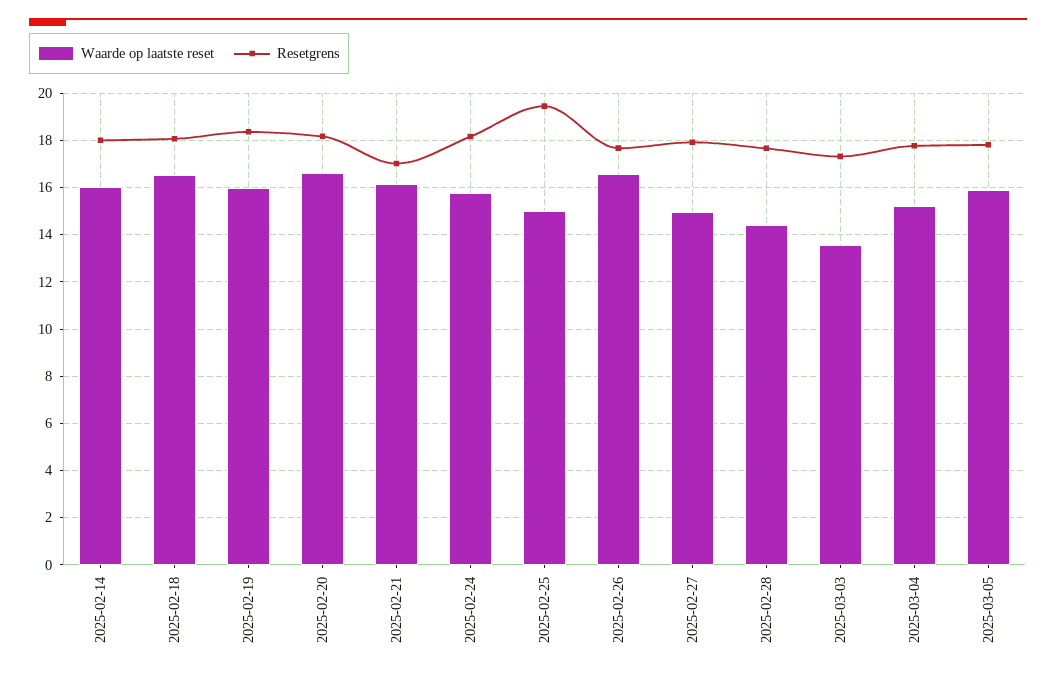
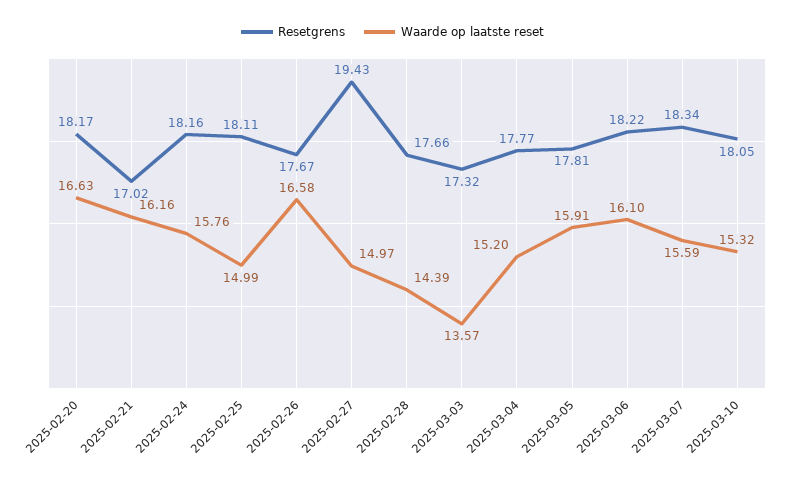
Waarde op laatste reset, 2025-02-14: 16 -> none
Resetgrens, 2025-02-14: 18 -> none
Waarde op laatste reset, 2025-02-18: 16.5 -> none
Resetgrens, 2025-02-18: 18 -> none
Waarde op laatste reset, 2025-02-19: 16 -> none
Resetgrens, 2025-02-19: 18.5 -> none
Resetgrens, 2025-02-25: 19.5 -> 18.11
Resetgrens, 2025-02-27: 18 -> 19.43
Resetgrens, 2025-03-06: none -> 18.22
Waarde op laatste reset, 2025-03-06: none -> 16.1
Resetgrens, 2025-03-07: none -> 18.34
Waarde op laatste reset, 2025-03-07: none -> 15.59
Resetgrens, 2025-03-10: none -> 18.05
Waarde op laatste reset, 2025-03-10: none -> 15.32

